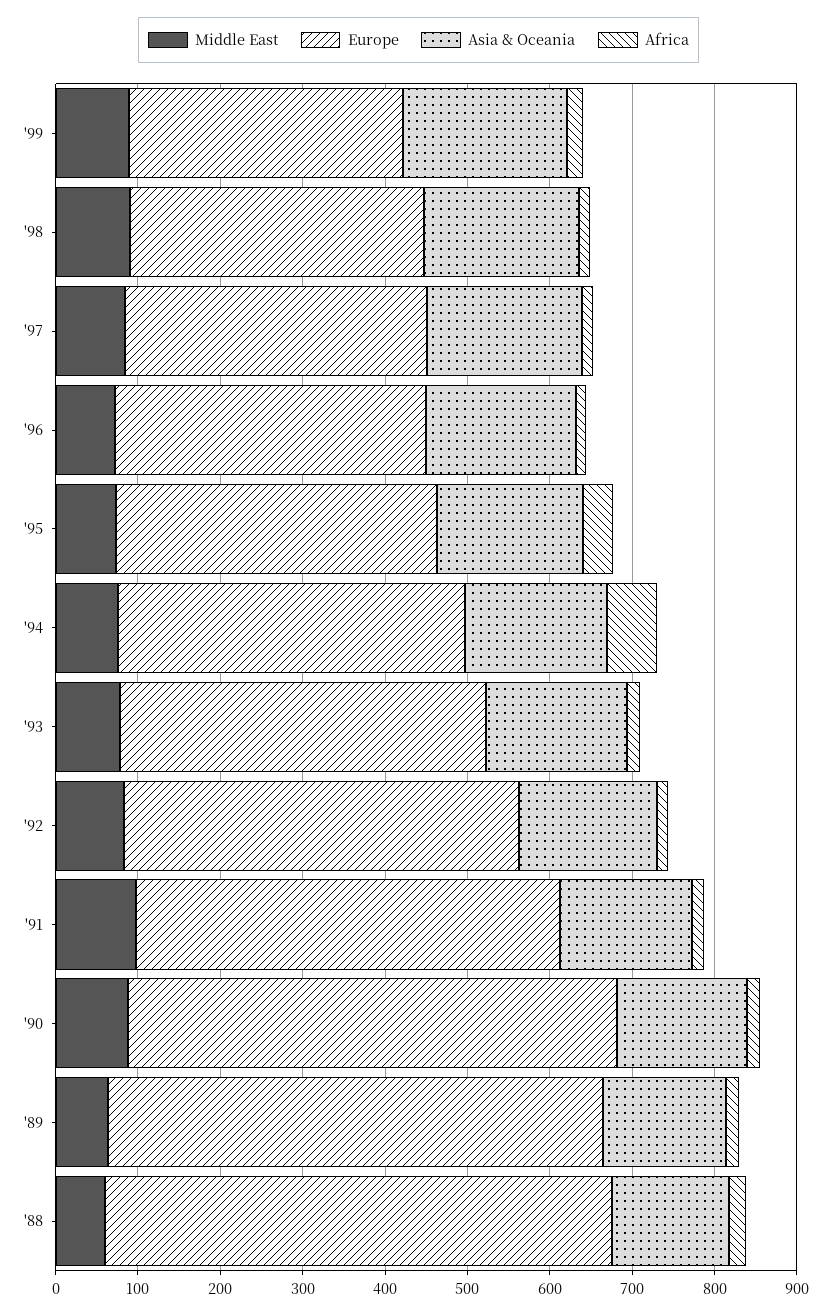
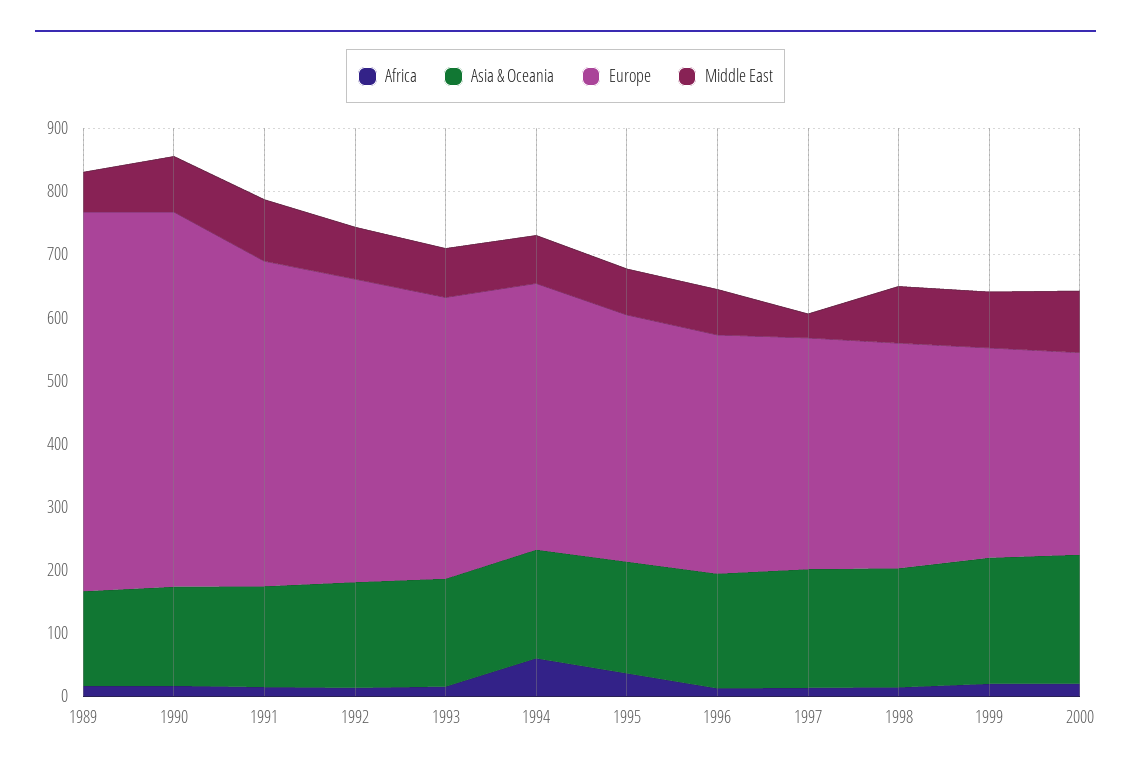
Middle East, '97: 80 -> 40
Middle East, '88: 60 -> none
Europe, '88: 620 -> none
Asia & Oceania, '88: 140 -> none
Africa, '88: 20 -> none
Africa, 2000: none -> 20
Asia & Oceania, 2000: none -> 200
Europe, 2000: none -> 320
Middle East, 2000: none -> 100

